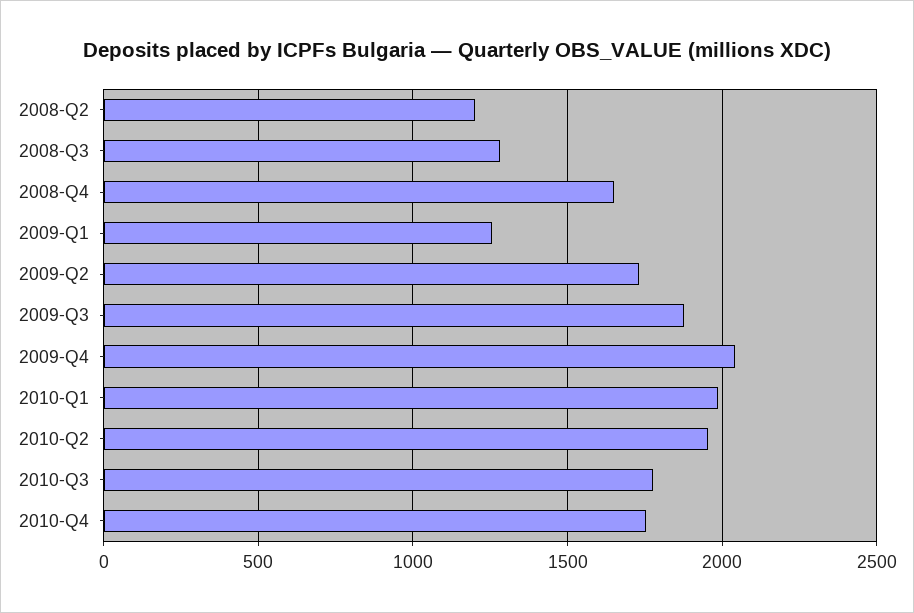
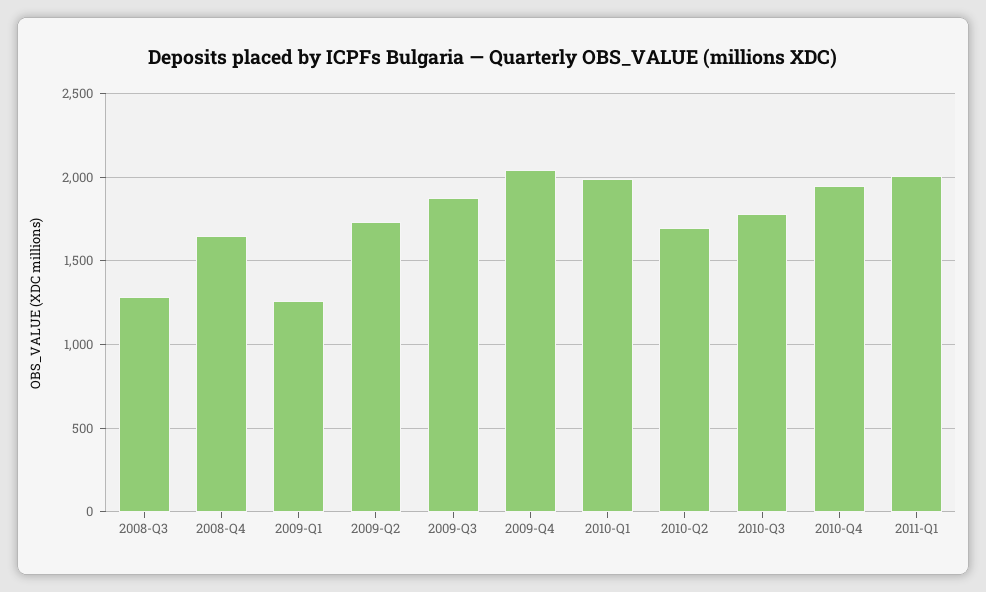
2008-Q2: 1200 -> none
2010-Q2: 1950 -> 1700
2010-Q4: 1750 -> 1950
2011-Q1: none -> 2000

